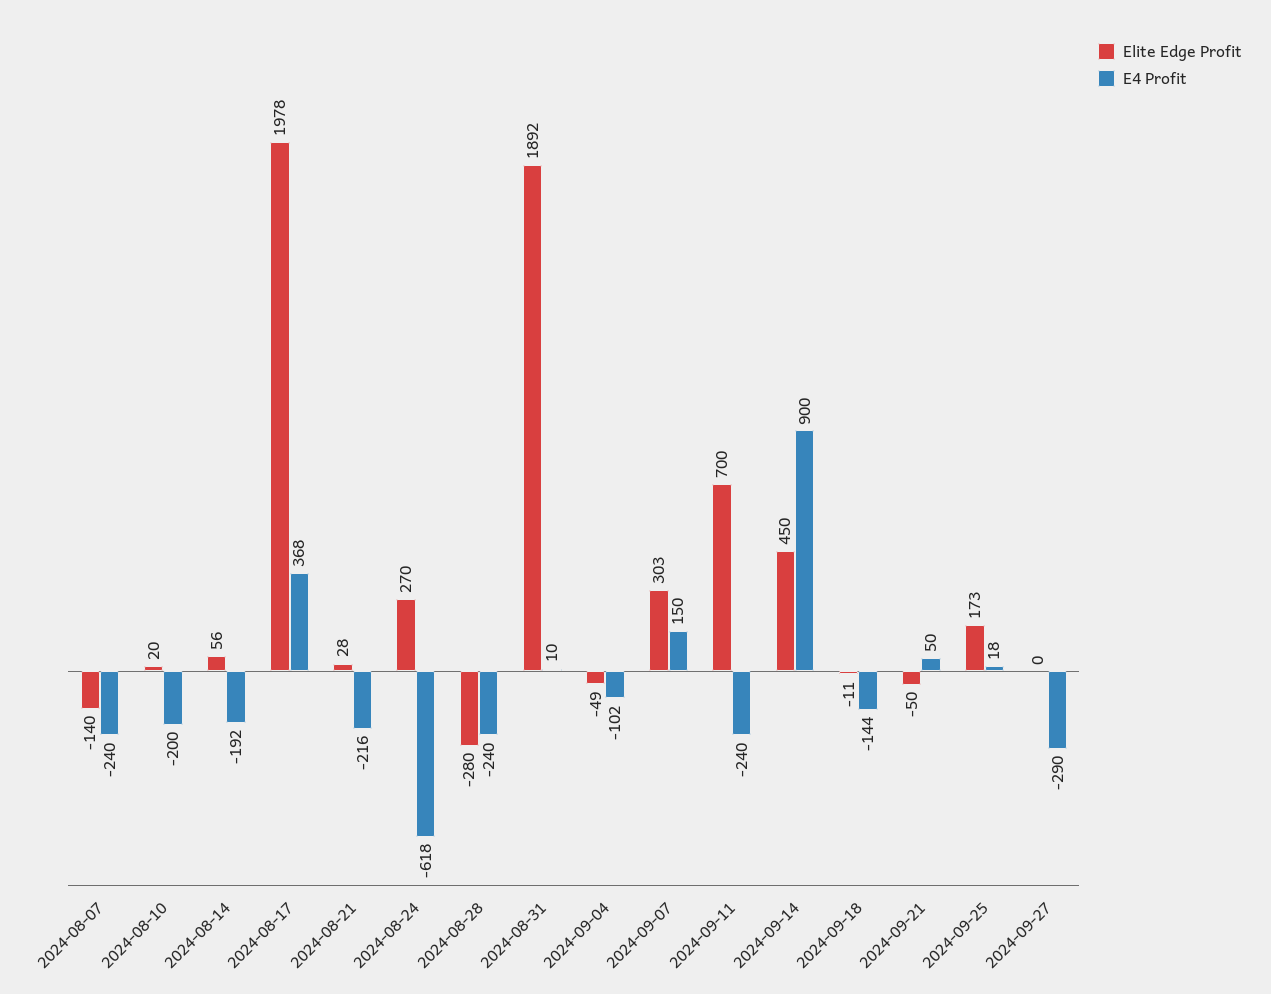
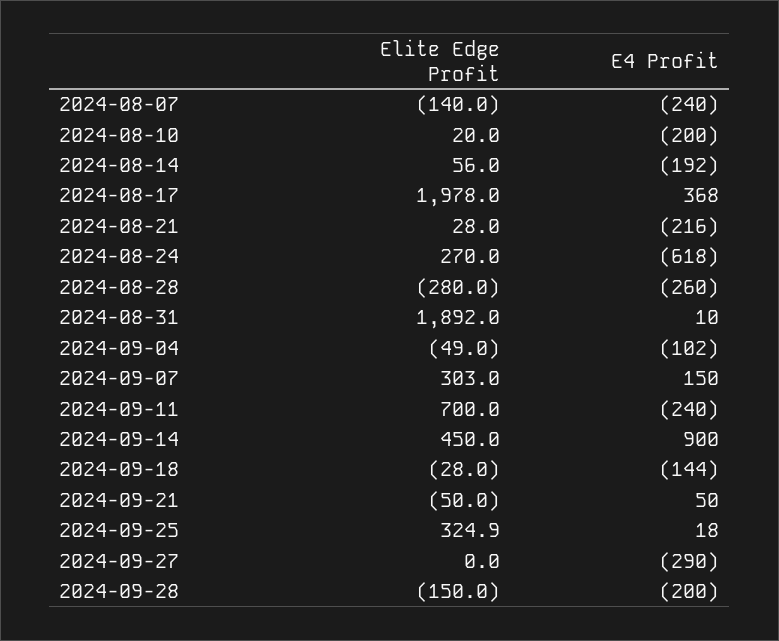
E4 Profit, 2024-08-28: -240 -> -260
Elite Edge Profit, 2024-09-18: -11 -> -28
Elite Edge Profit, 2024-09-25: 173 -> 324.9
Elite Edge Profit, 2024-09-28: none -> -150
E4 Profit, 2024-09-28: none -> -200

